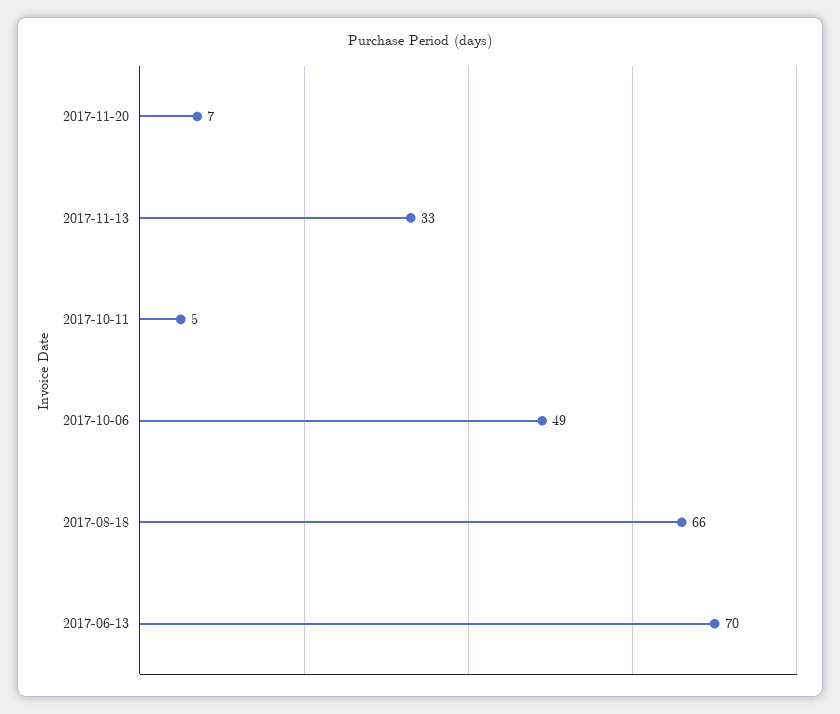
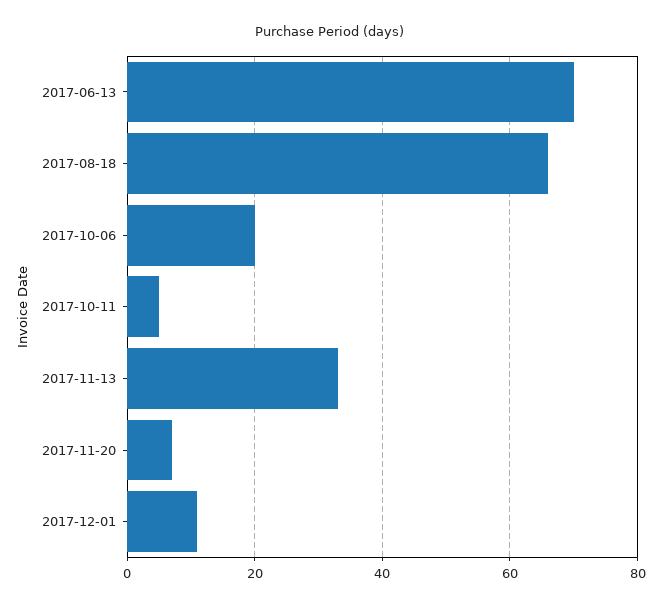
2017-10-06: 49 -> 20
2017-12-01: none -> 10

